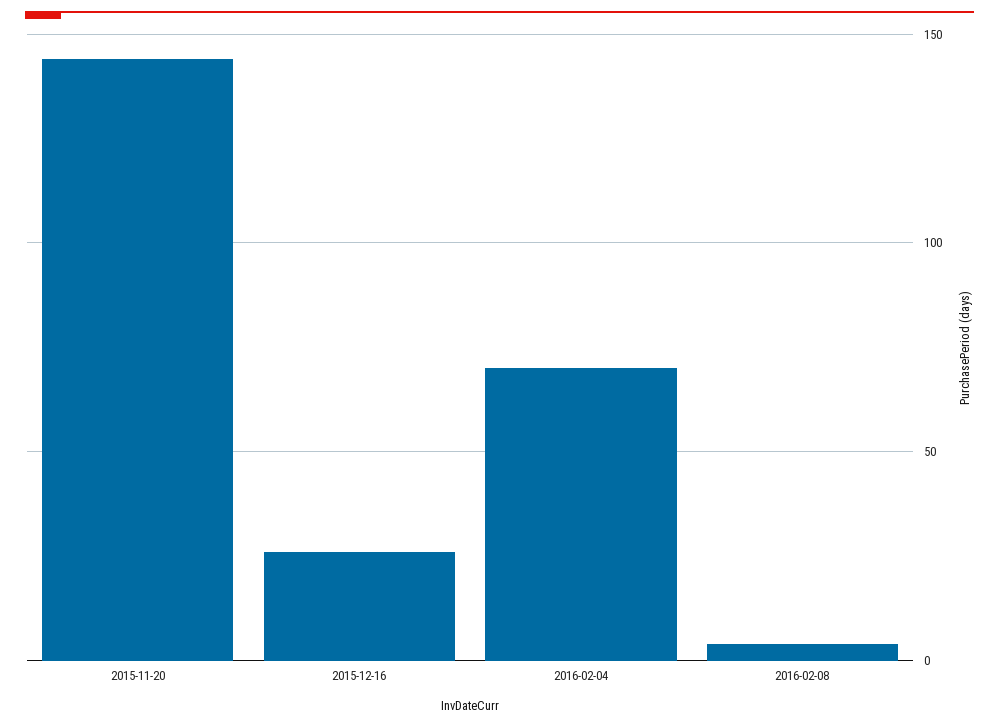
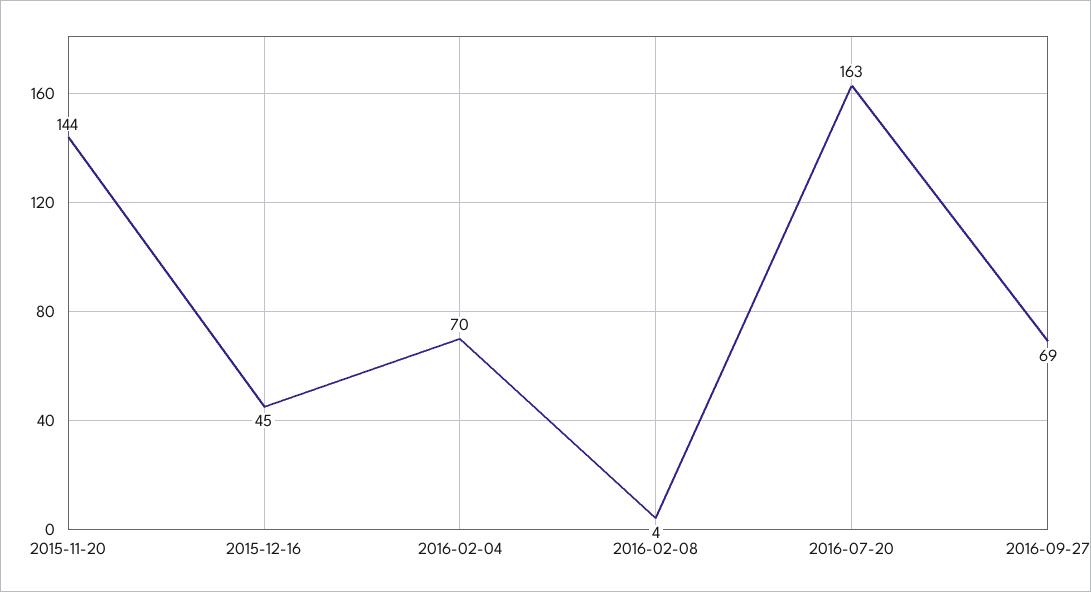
2015-12-16: 25 -> 45
2016-07-20: none -> 163
2016-09-27: none -> 69

